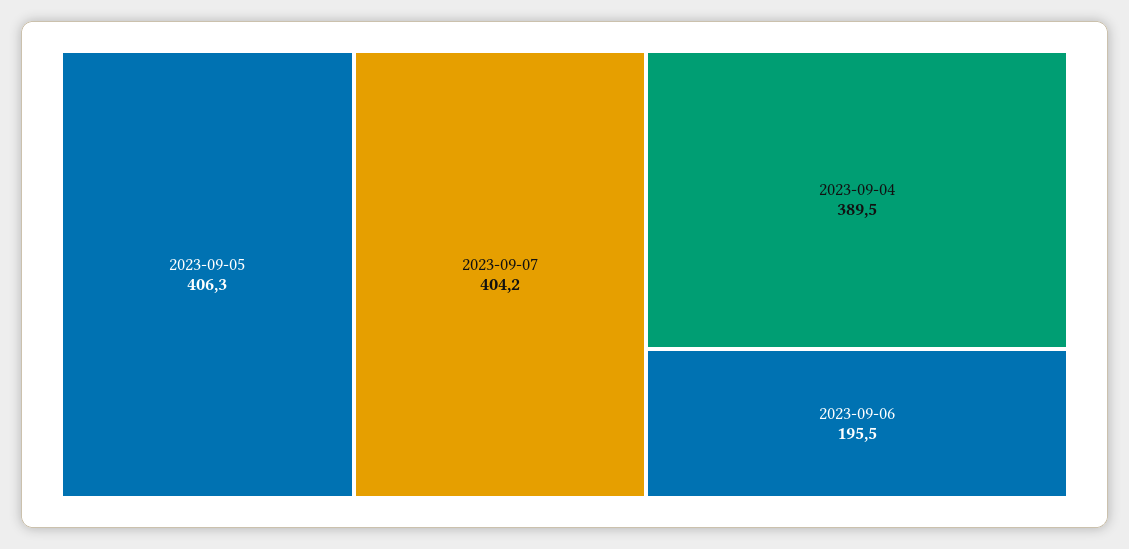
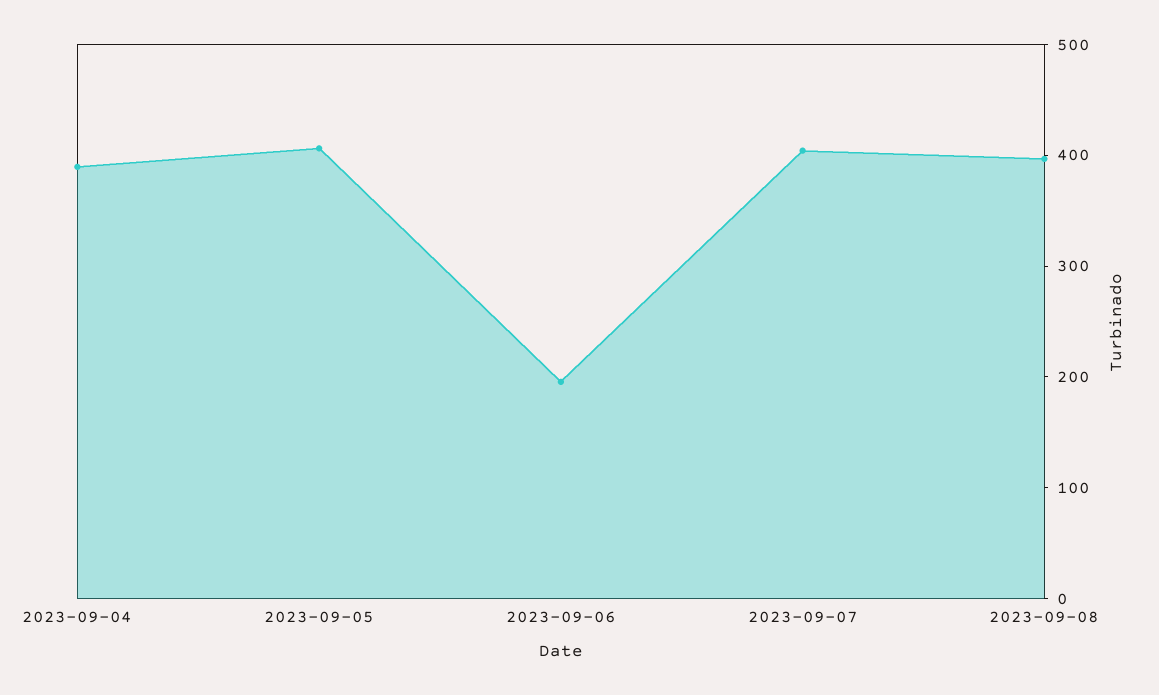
2023-09-08: none -> 400

